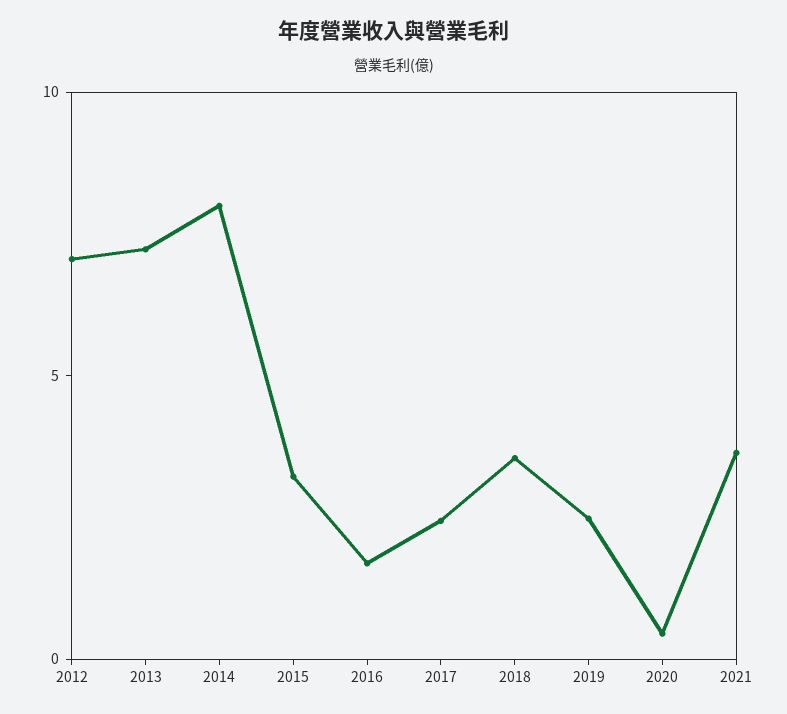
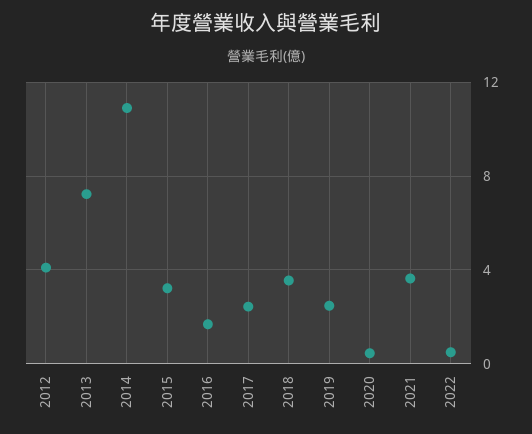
2012: 7 -> 4
2014: 8 -> 11
2022: none -> 0.5

